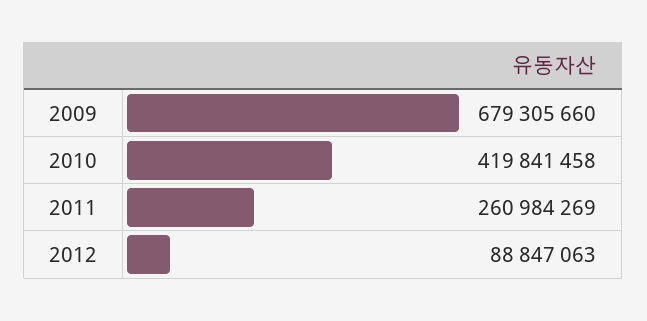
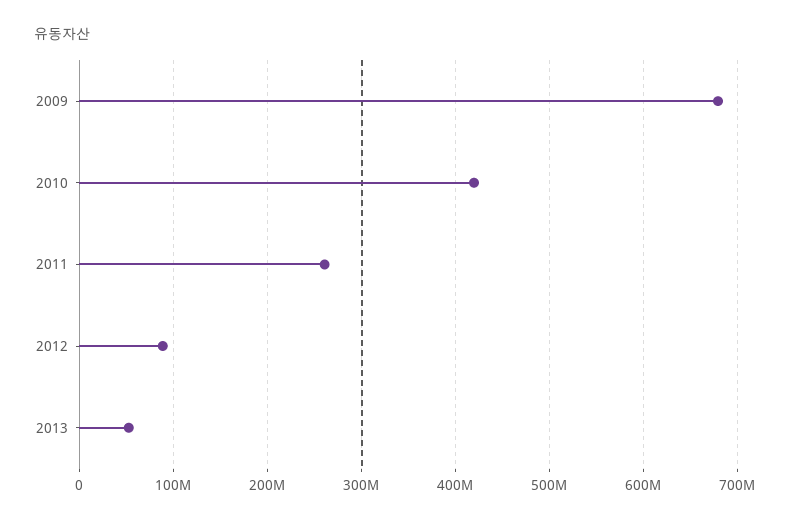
2013: none -> 50000000

